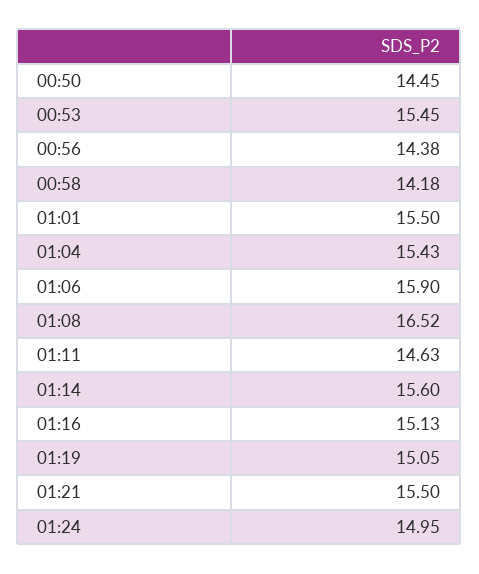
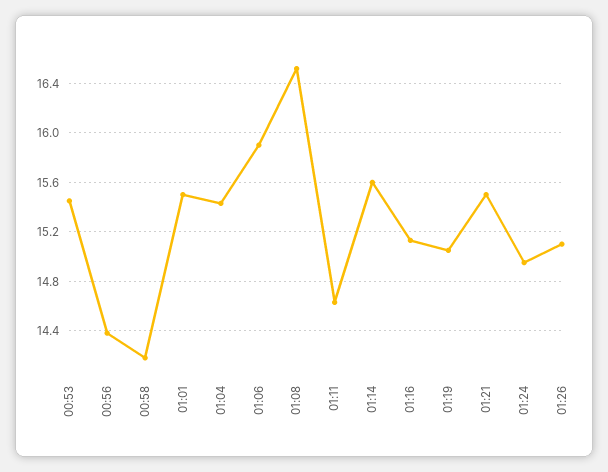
00:50: 14.45 -> none
01:26: none -> 15.1

